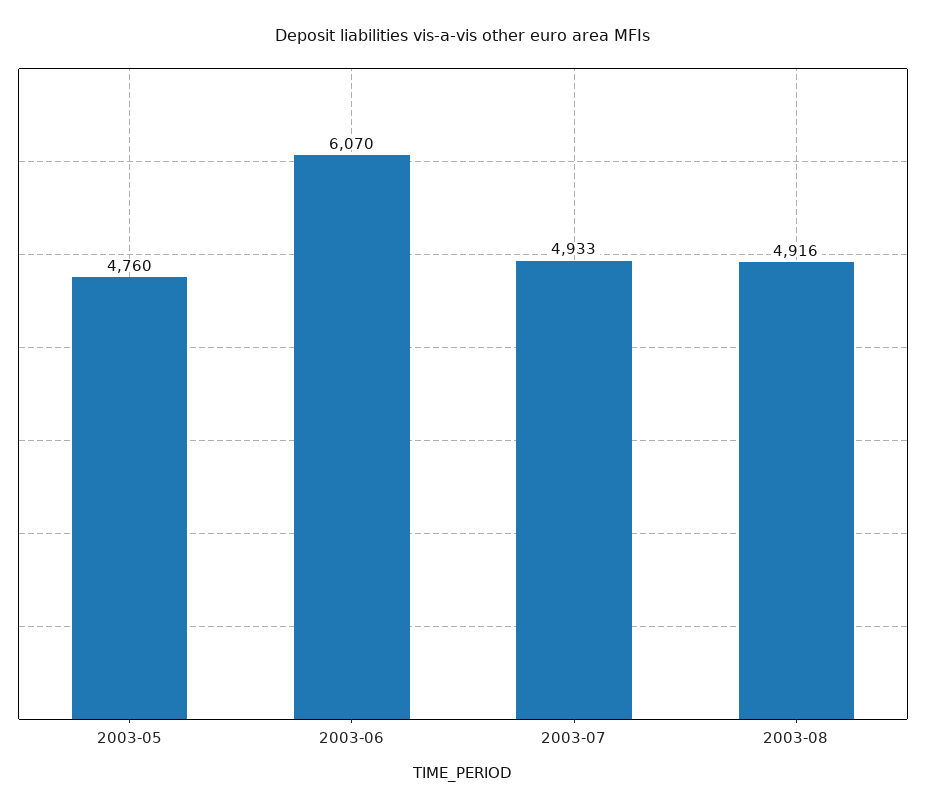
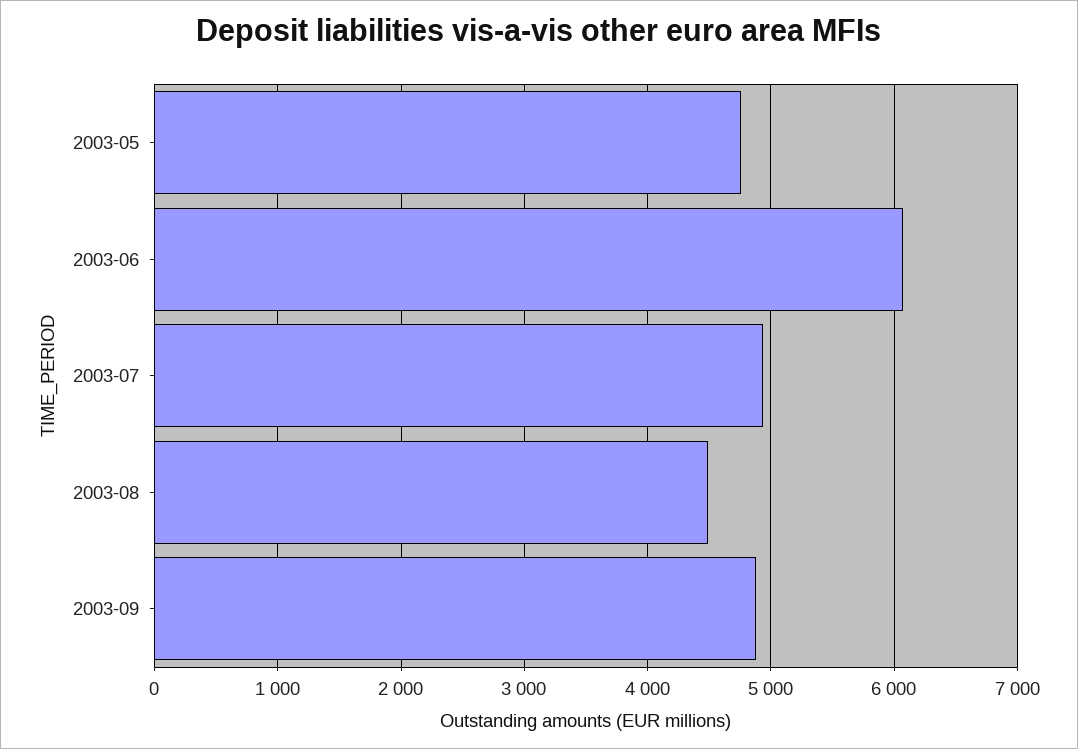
2003-08: 4916 -> 4500
2003-09: none -> 4900

